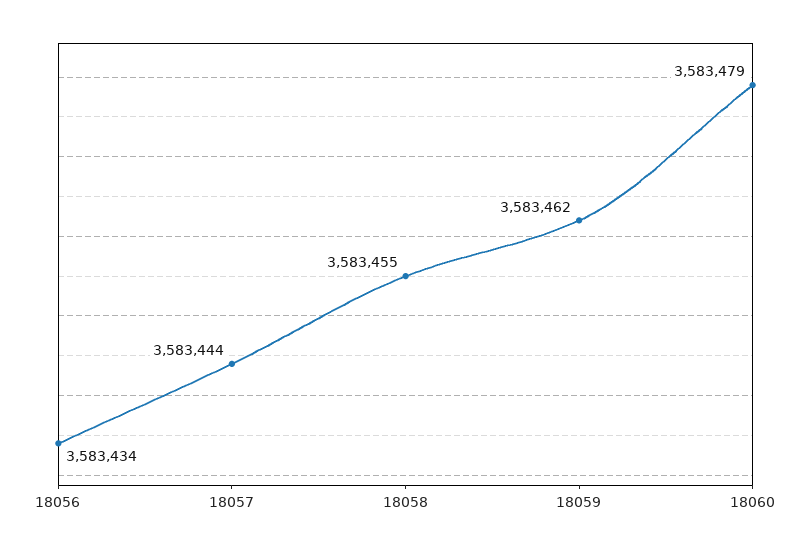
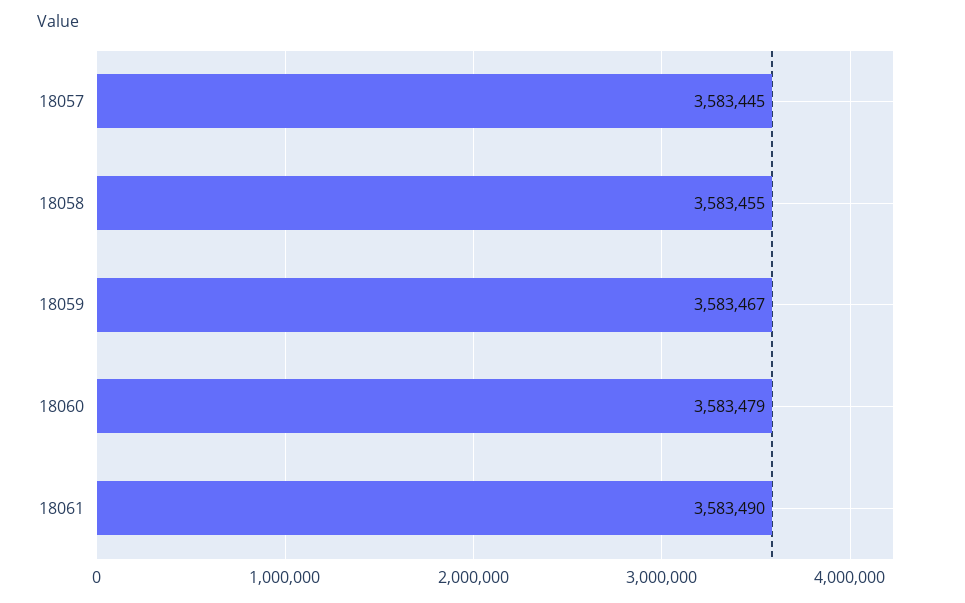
18056: 3583434 -> none
18057: 3583444 -> 3583445
18059: 3583462 -> 3583467
18061: none -> 3583490

